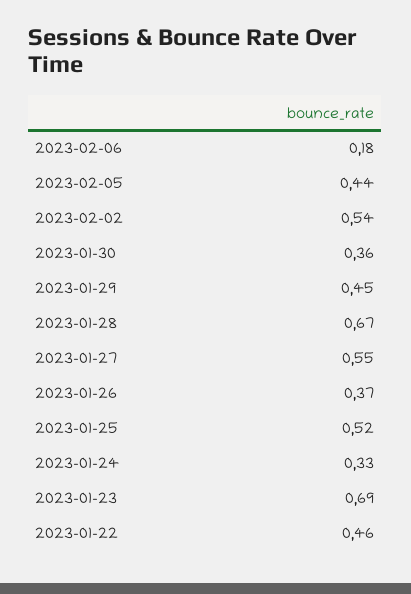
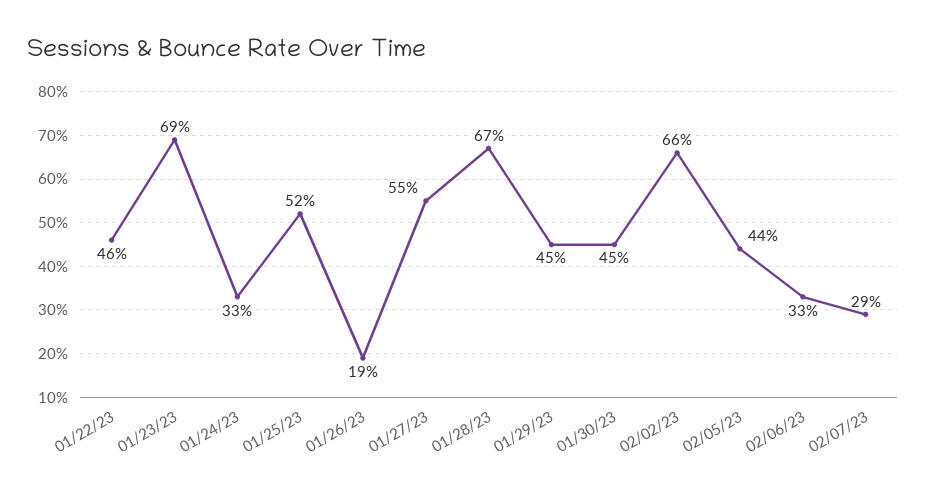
2023-02-06: 0.18 -> 0.33
2023-02-02: 0.54 -> 0.66
2023-01-30: 0.36 -> 0.45
2023-01-26: 0.37 -> 0.19
02/07/23: none -> 0.29

